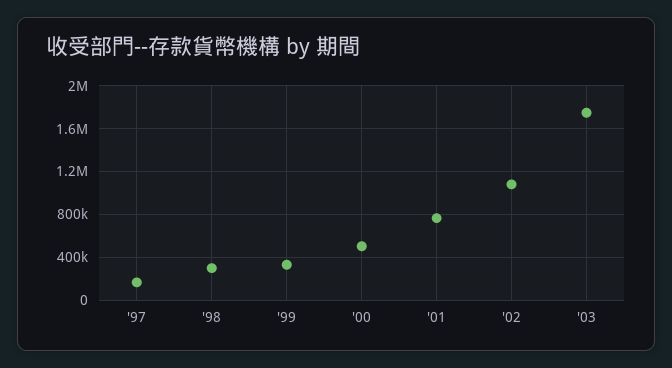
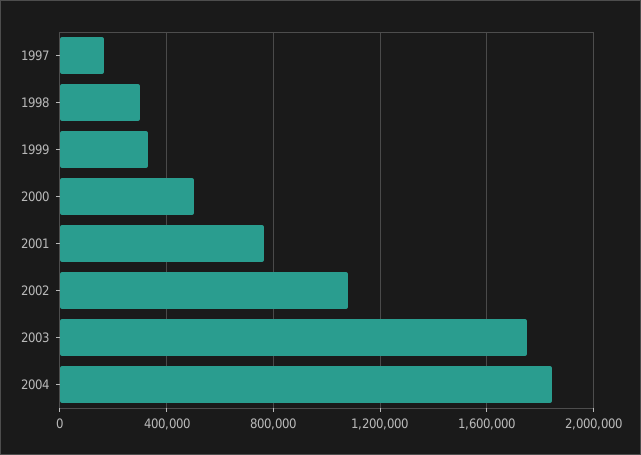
2004: none -> 1850000

